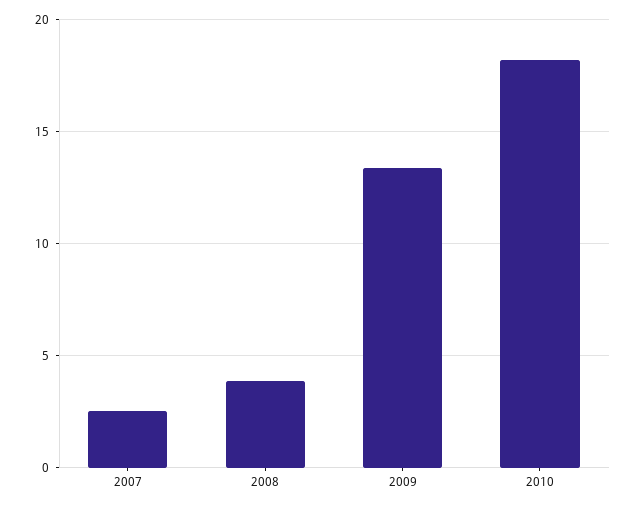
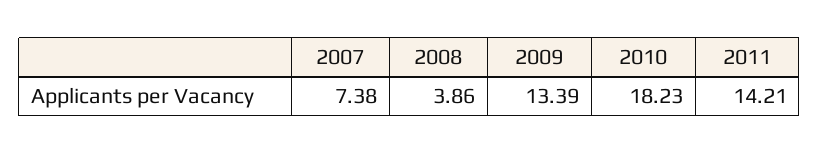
2007: 2.5 -> 7.38
2011: none -> 14.21

